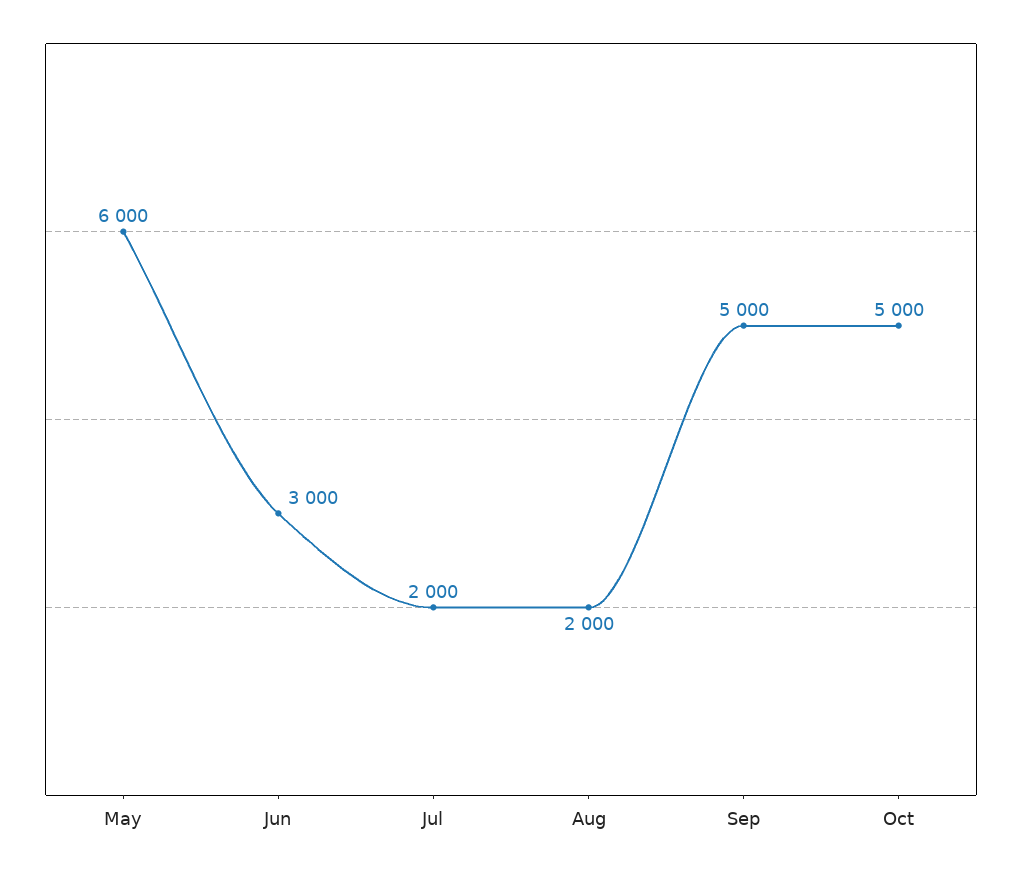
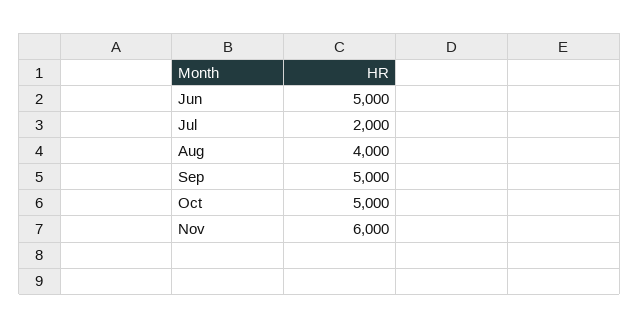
May: 6000 -> none
Jun: 3000 -> 5000
Aug: 2000 -> 4000
Nov: none -> 6000

